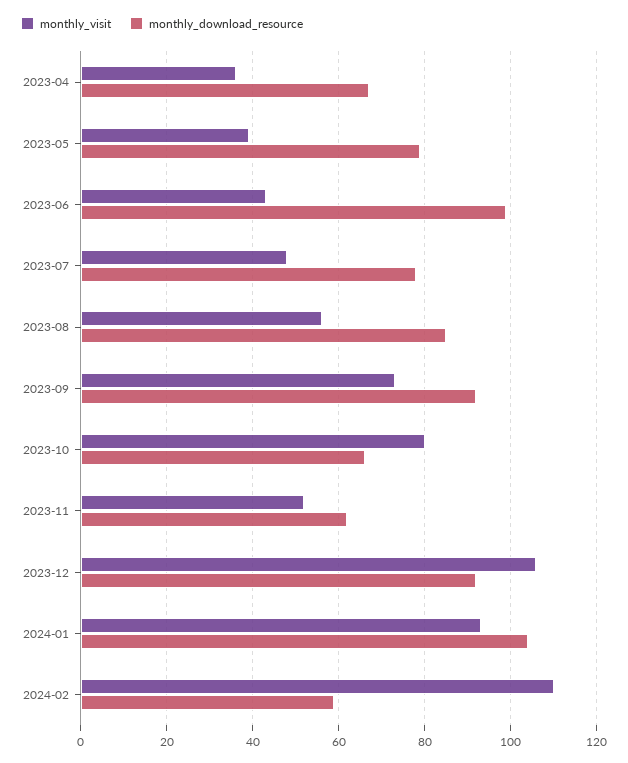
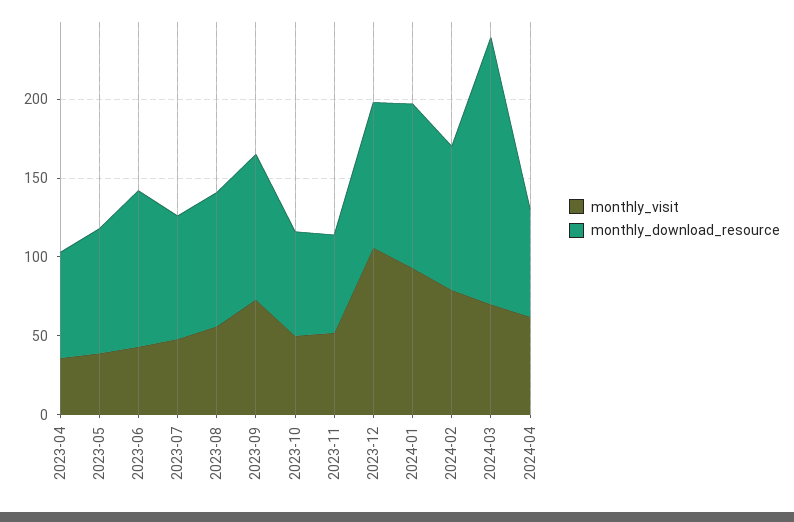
monthly_visit, 2023-10: 80 -> 50
monthly_visit, 2024-02: 110 -> 80
monthly_download_resource, 2024-02: 60 -> 90
monthly_visit, 2024-03: none -> 70
monthly_download_resource, 2024-03: none -> 170
monthly_visit, 2024-04: none -> 60
monthly_download_resource, 2024-04: none -> 70

